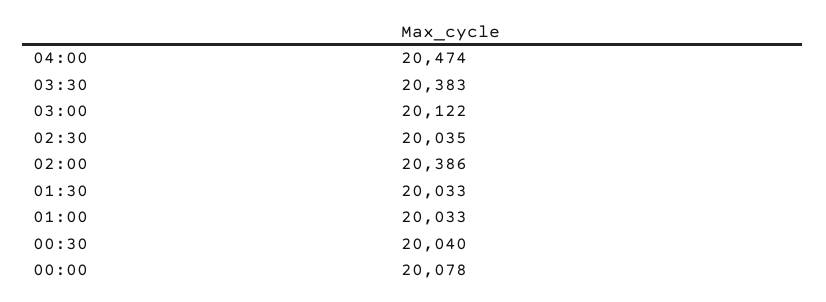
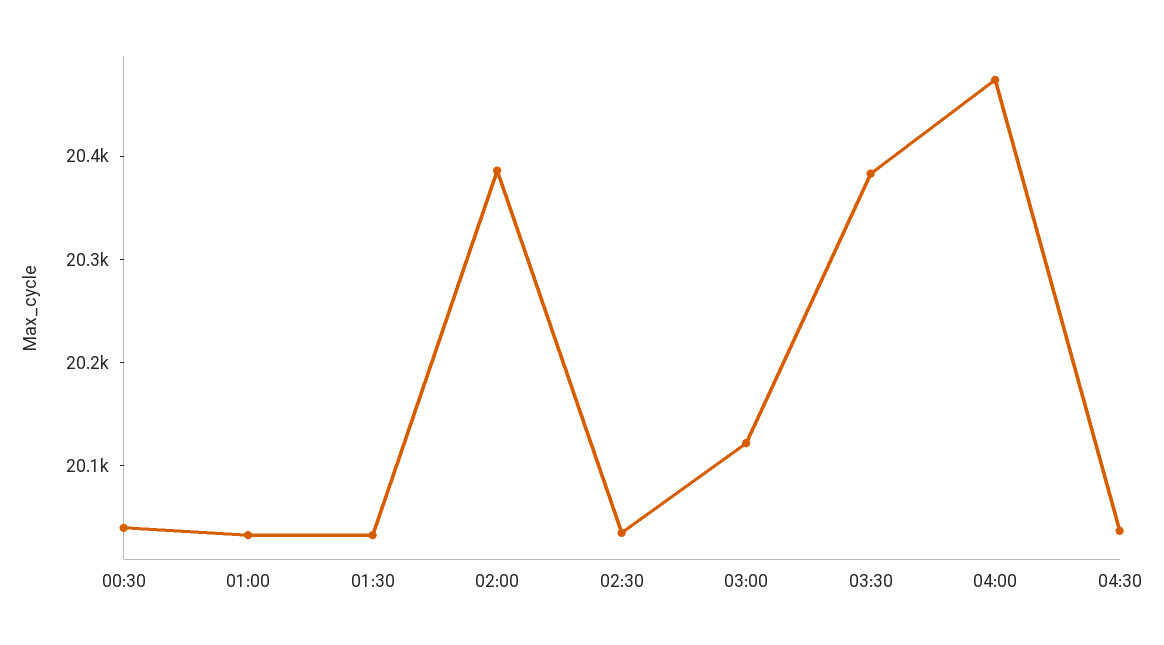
00:00: 20078 -> none
04:30: none -> 20040

